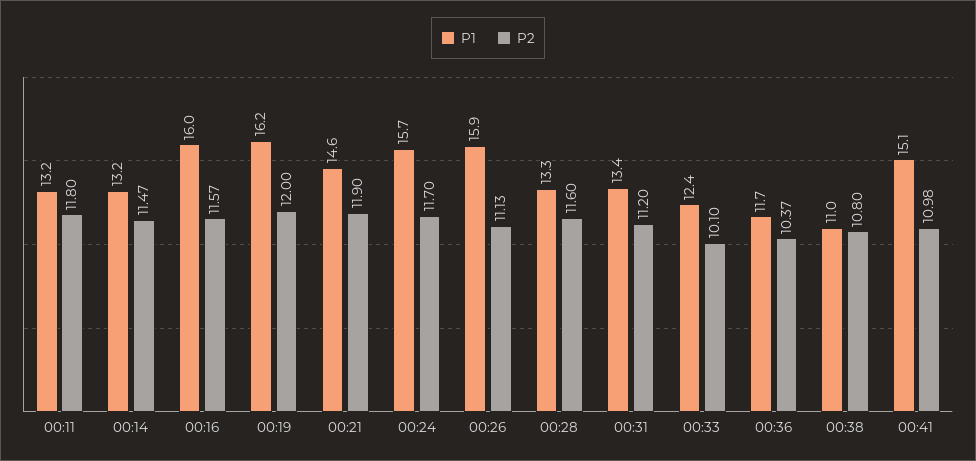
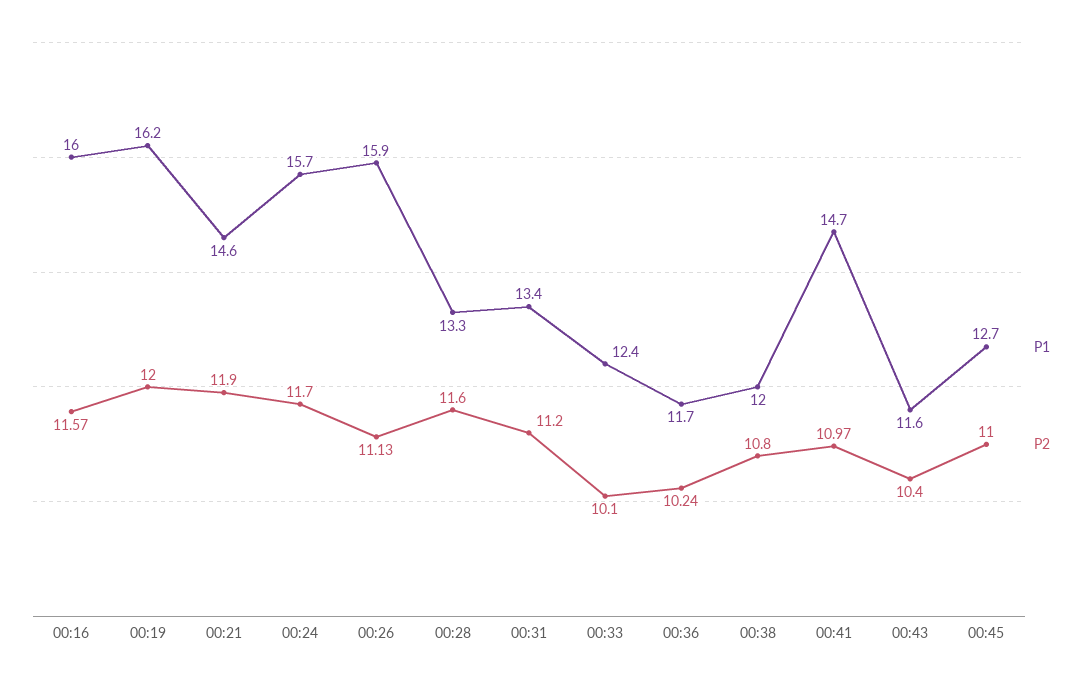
P1, 00:11: 13.2 -> none
P2, 00:11: 11.8 -> none
P1, 00:14: 13.2 -> none
P2, 00:14: 11.47 -> none
P2, 00:36: 10.37 -> 10.24
P1, 00:38: 11 -> 12
P1, 00:41: 15.1 -> 14.7
P2, 00:41: 10.98 -> 10.97
P1, 00:43: none -> 11.6
P2, 00:43: none -> 10.4
P1, 00:45: none -> 12.7
P2, 00:45: none -> 11

